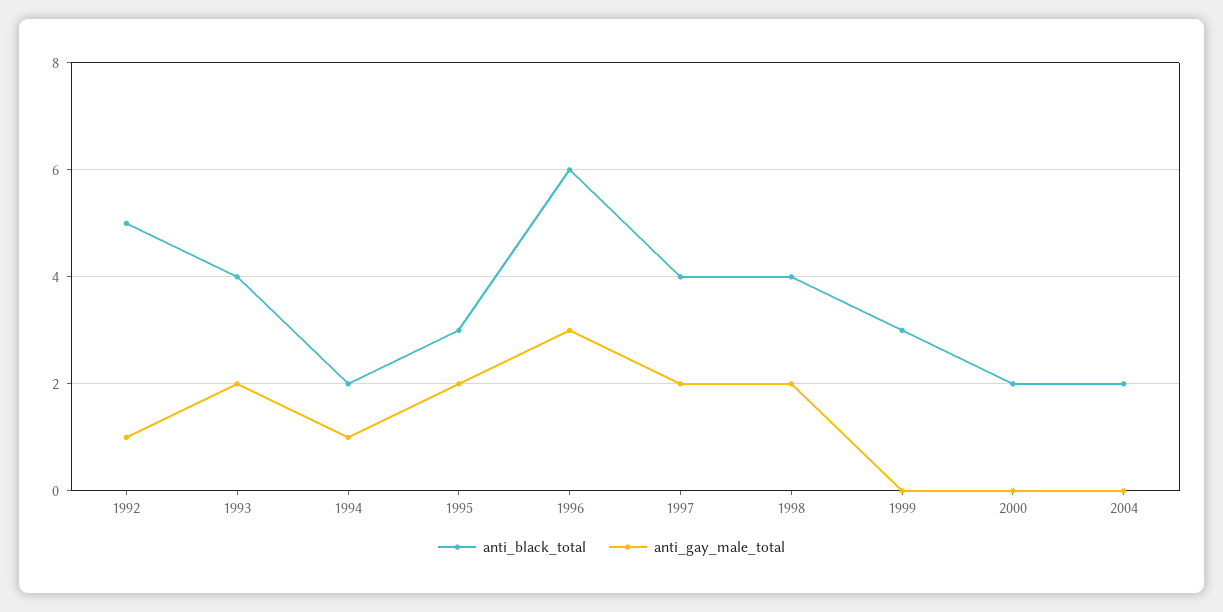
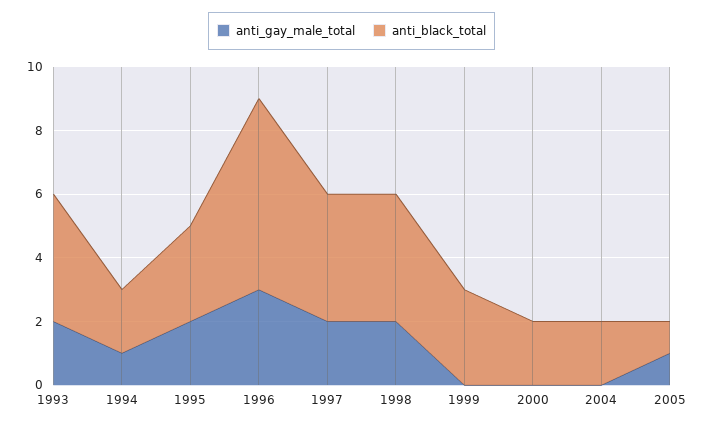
anti_black_total, 1992: 5 -> none
anti_gay_male_total, 1992: 1 -> none
anti_gay_male_total, 2005: none -> 1
anti_black_total, 2005: none -> 1

